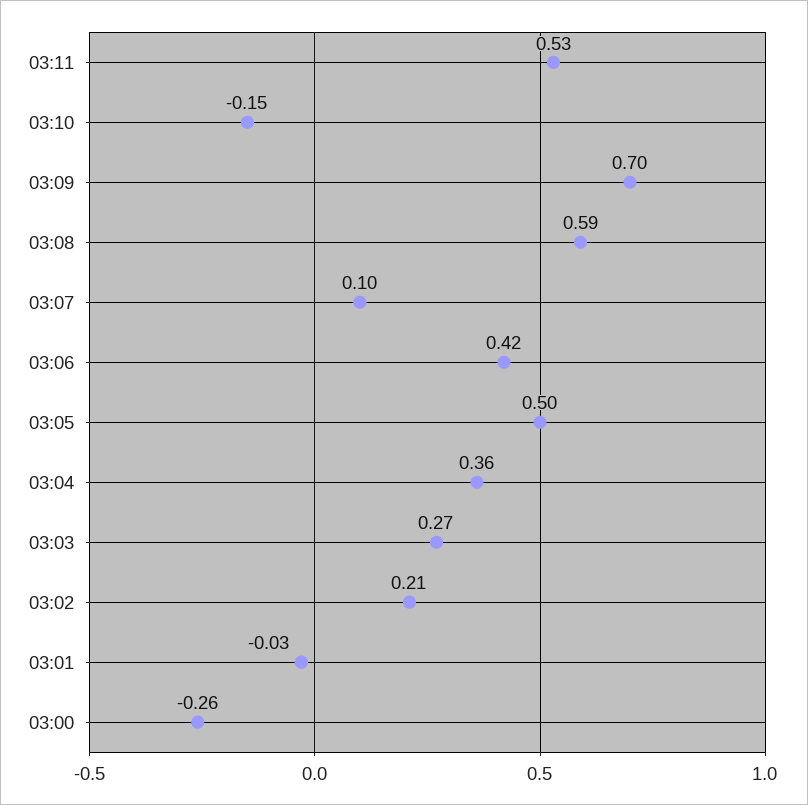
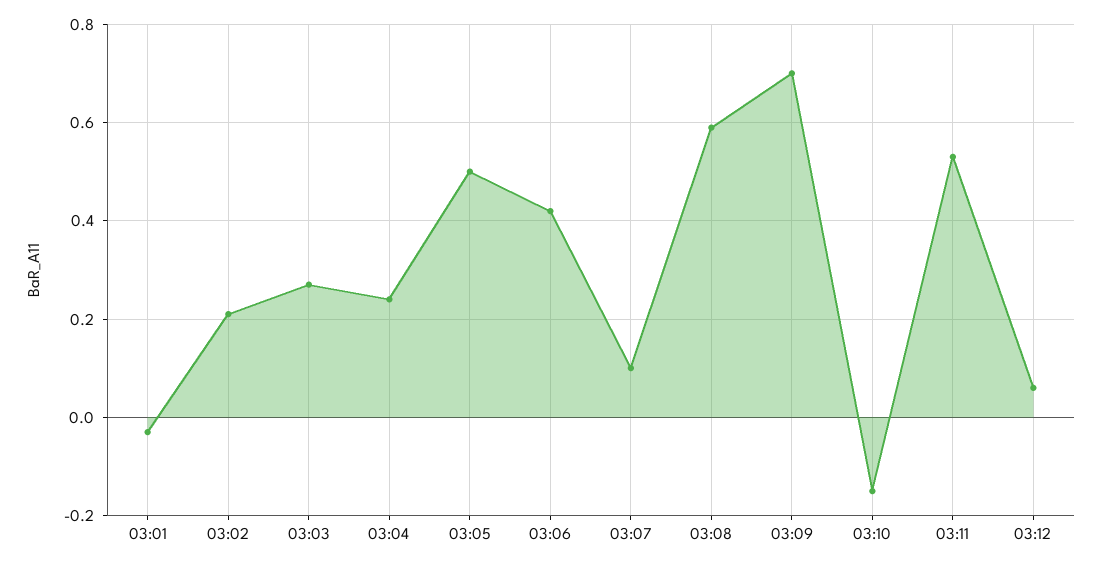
03:04: 0.36 -> 0.25
03:00: -0.26 -> none
03:12: none -> 0.05

